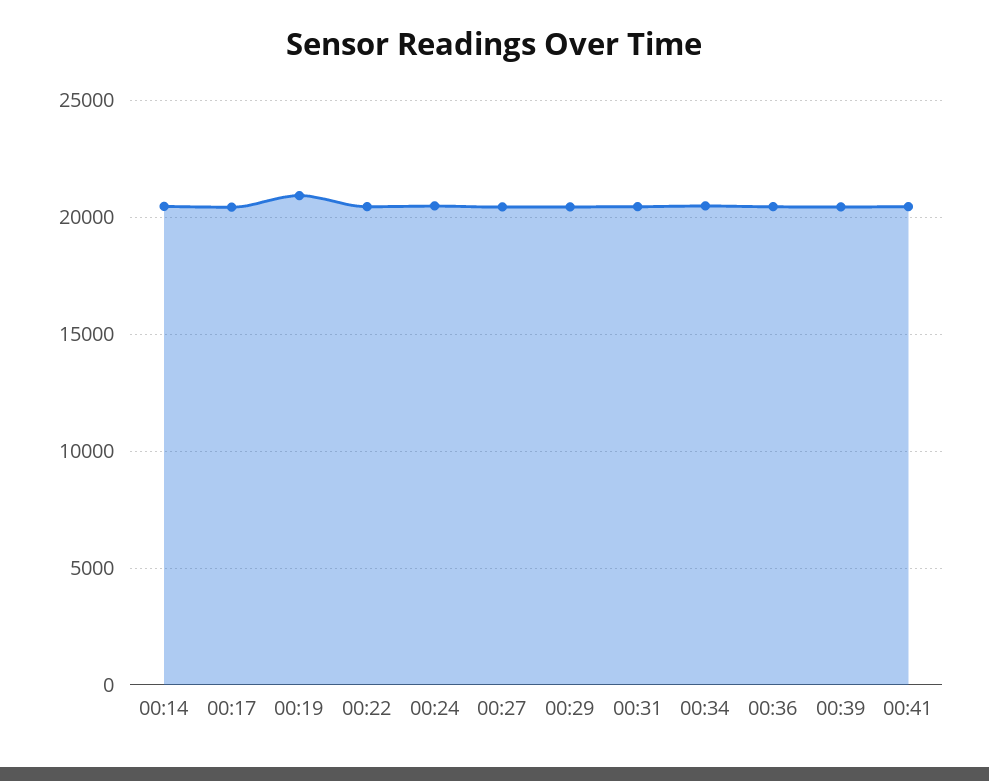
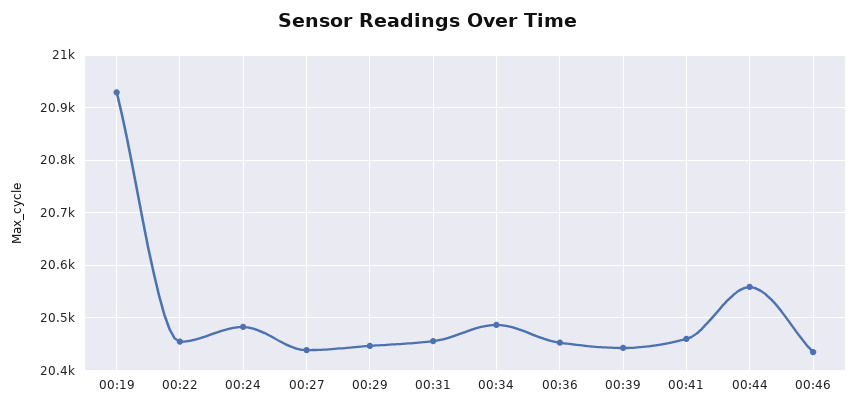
00:14: 20500 -> none
00:17: 20500 -> none
00:44: none -> 20560
00:46: none -> 20440

